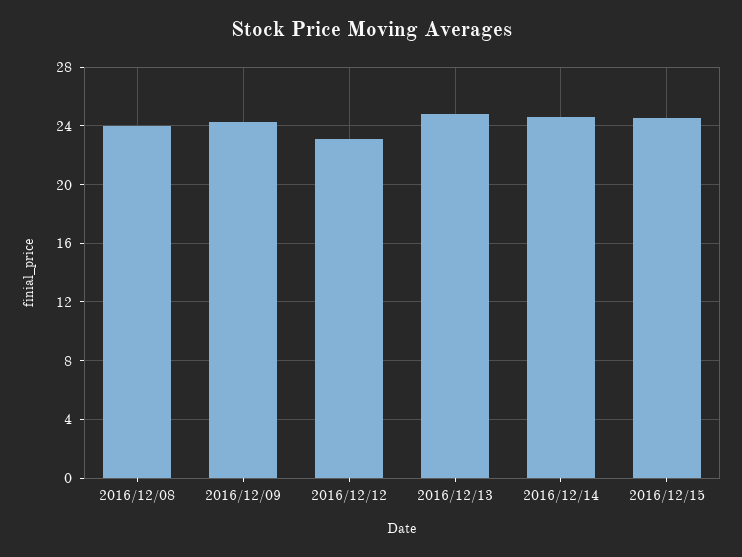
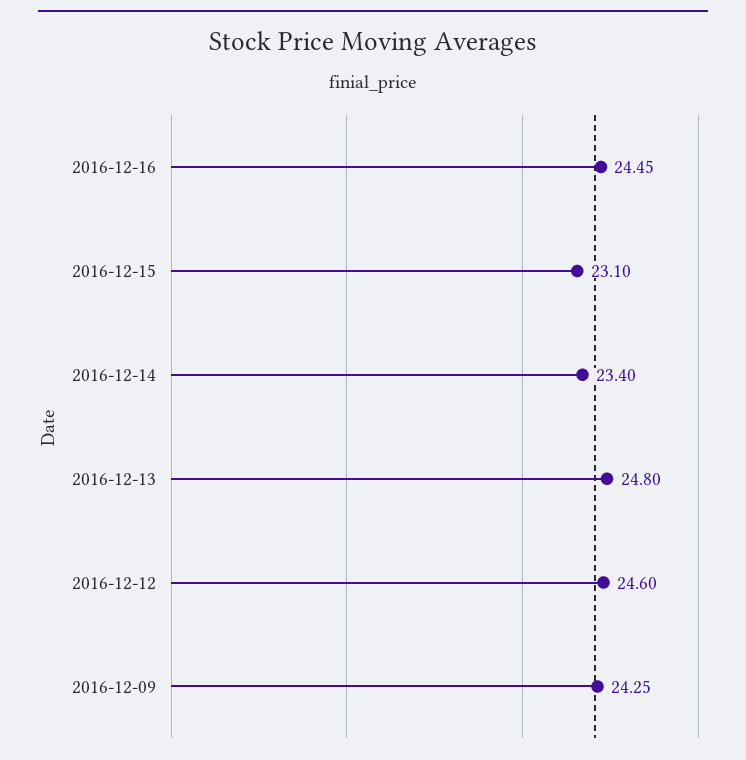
2016/12/08: 24 -> none
2016/12/12: 23 -> 24.6
2016/12/14: 24.5 -> 23.4
2016/12/15: 24.5 -> 23.1
2016-12-16: none -> 24.45

